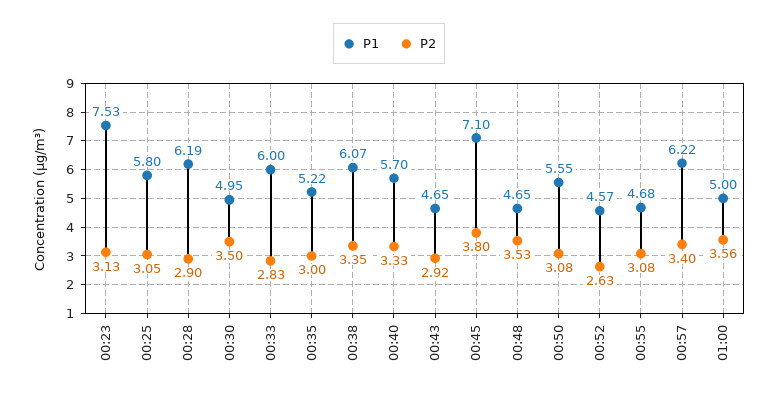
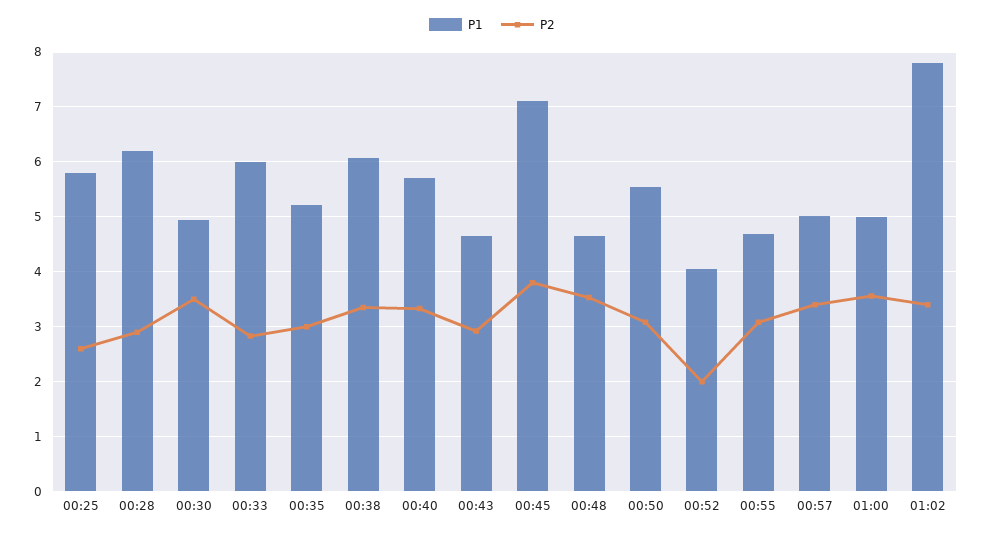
P1, 00:23: 7.53 -> none
P2, 00:23: 3.13 -> none
P2, 00:25: 3.05 -> 2.6
P1, 00:52: 4.57 -> 4
P2, 00:52: 2.63 -> 2
P1, 00:57: 6.22 -> 5
P1, 01:02: none -> 7.8
P2, 01:02: none -> 3.4

